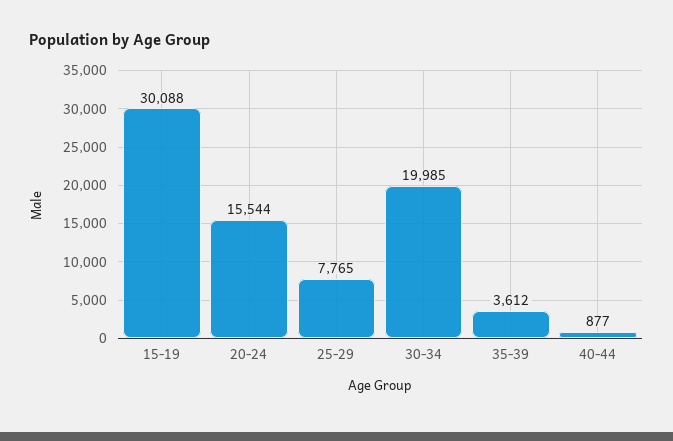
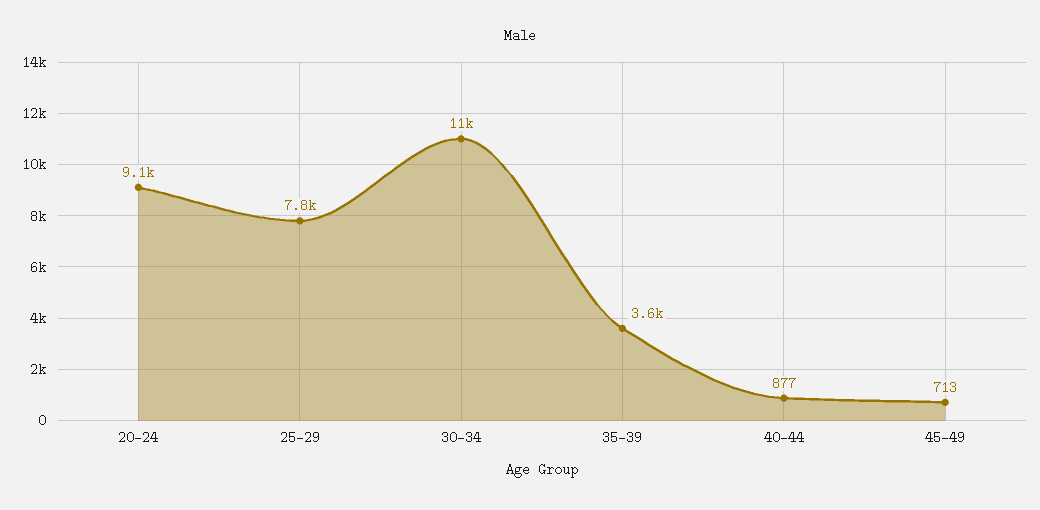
15-19: 30088 -> none
20-24: 15544 -> 9100
30-34: 19985 -> 11000
45-49: none -> 713

